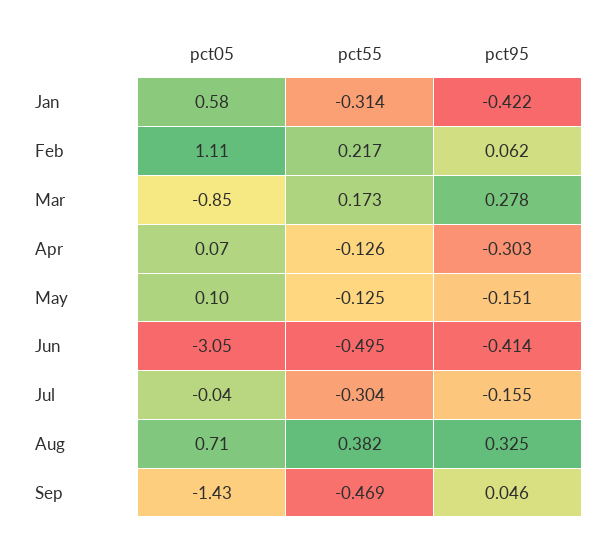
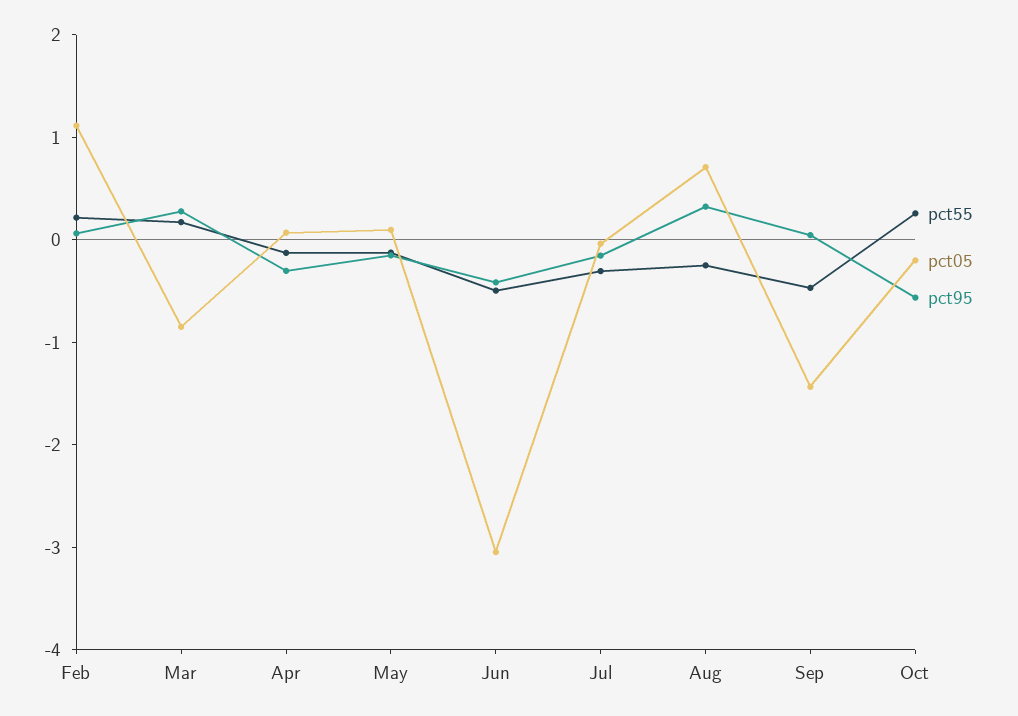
pct05, Jan: 0.58 -> none
pct55, Jan: -0.314 -> none
pct95, Jan: -0.422 -> none
pct55, Aug: 0.382 -> -0.2
pct55, Oct: none -> 0.2
pct05, Oct: none -> -0.2
pct95, Oct: none -> -0.6

